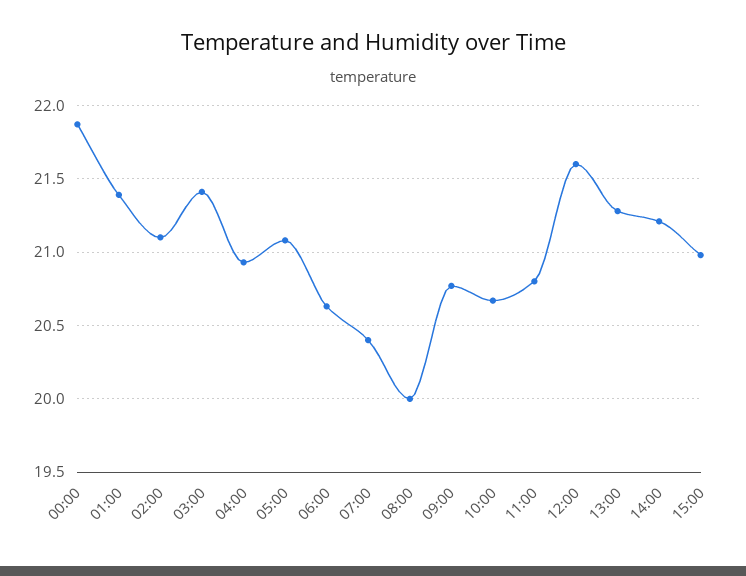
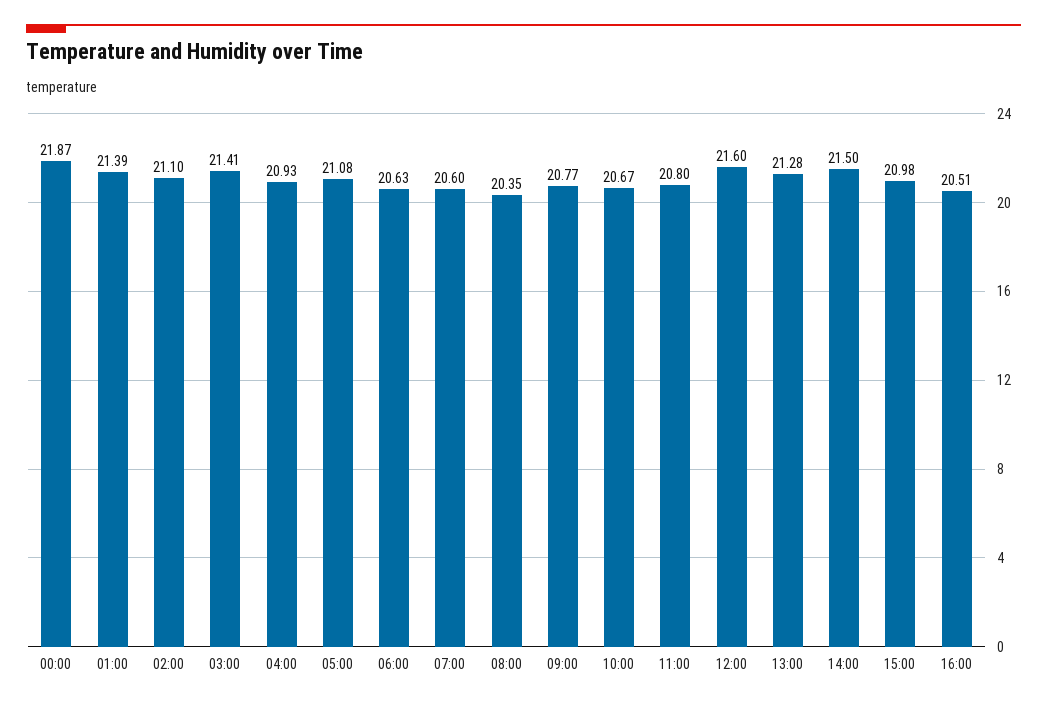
07:00: 20.4 -> 20.6
08:00: 20 -> 20.35
14:00: 21.2 -> 21.5
16:00: none -> 20.51

